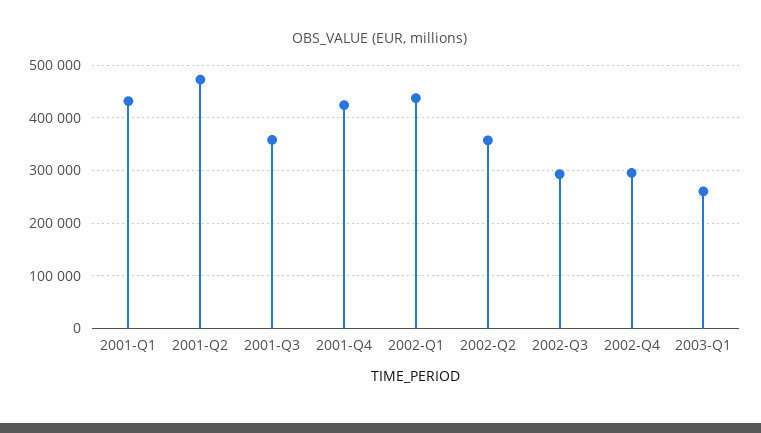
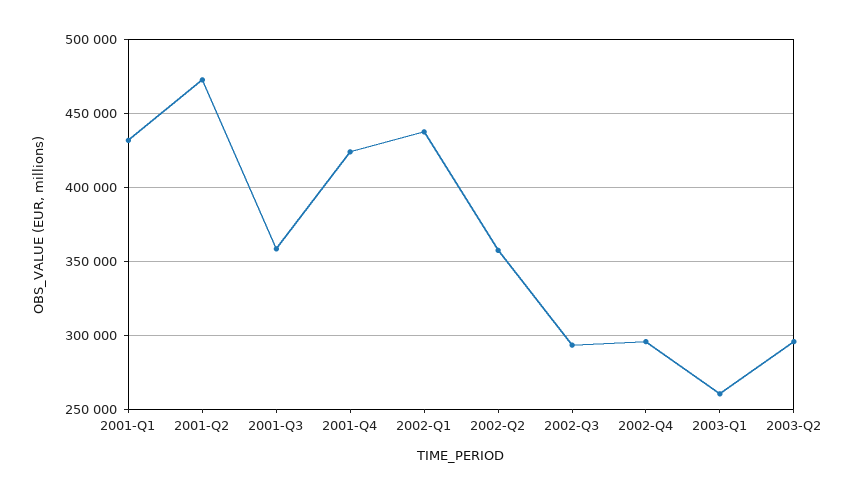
2003-Q2: none -> 295000

